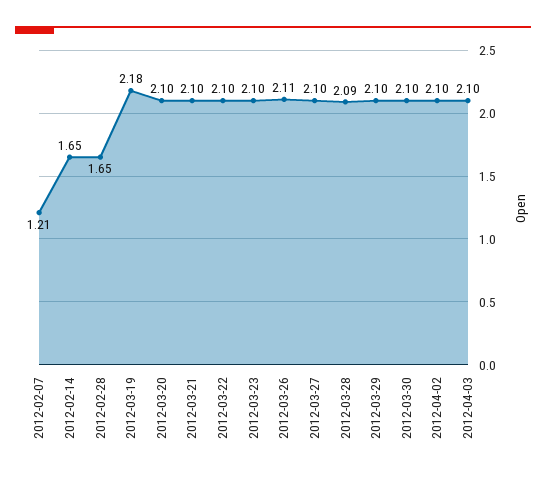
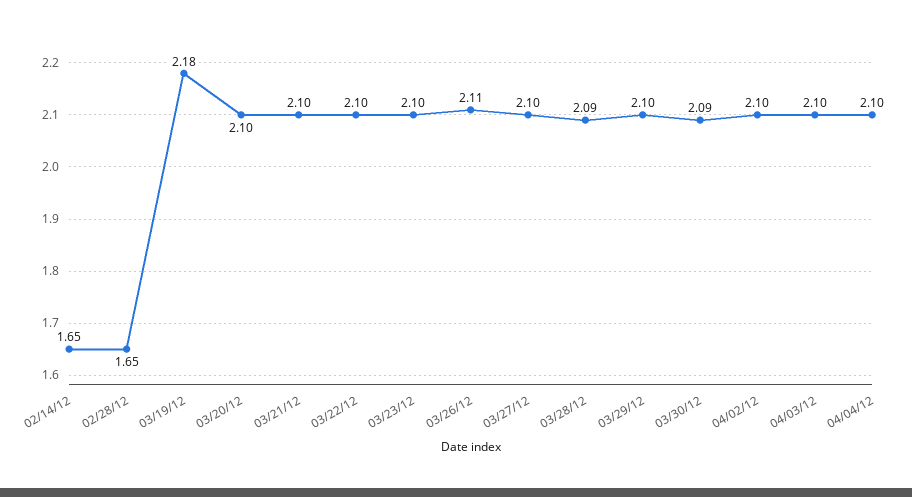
2012-02-07: 1.21 -> none
2012-03-30: 2.1 -> 2.09
04/04/12: none -> 2.1

